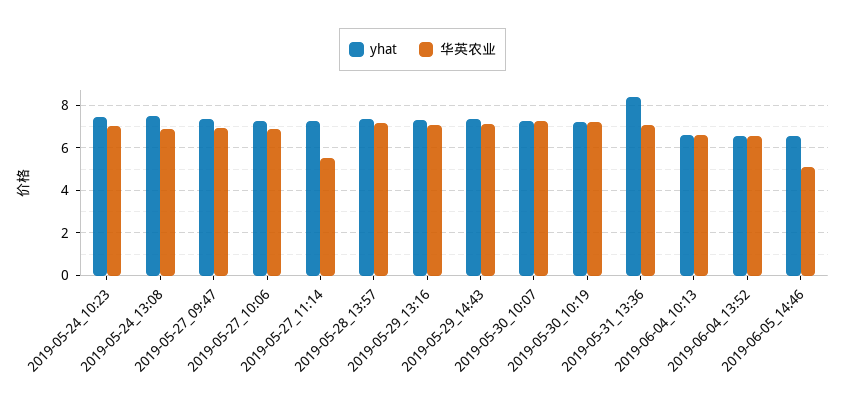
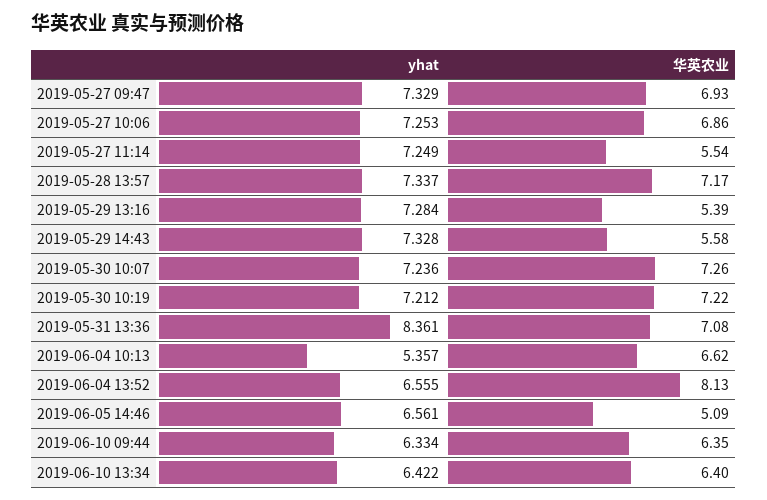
yhat, 2019-05-24_10:23: 7.5 -> none
华英农业, 2019-05-24_10:23: 7 -> none
yhat, 2019-05-24_13:08: 7.5 -> none
华英农业, 2019-05-24_13:08: 7 -> none
华英农业, 2019-05-29_13:16: 7 -> 5.39
华英农业, 2019-05-29_14:43: 7 -> 5.58
yhat, 2019-06-04_10:13: 6.5 -> 5.357
华英农业, 2019-06-04_13:52: 6.5 -> 8.13
yhat, 2019-06-10 09:44: none -> 6.334
华英农业, 2019-06-10 09:44: none -> 6.35
yhat, 2019-06-10 13:34: none -> 6.422
华英农业, 2019-06-10 13:34: none -> 6.4

